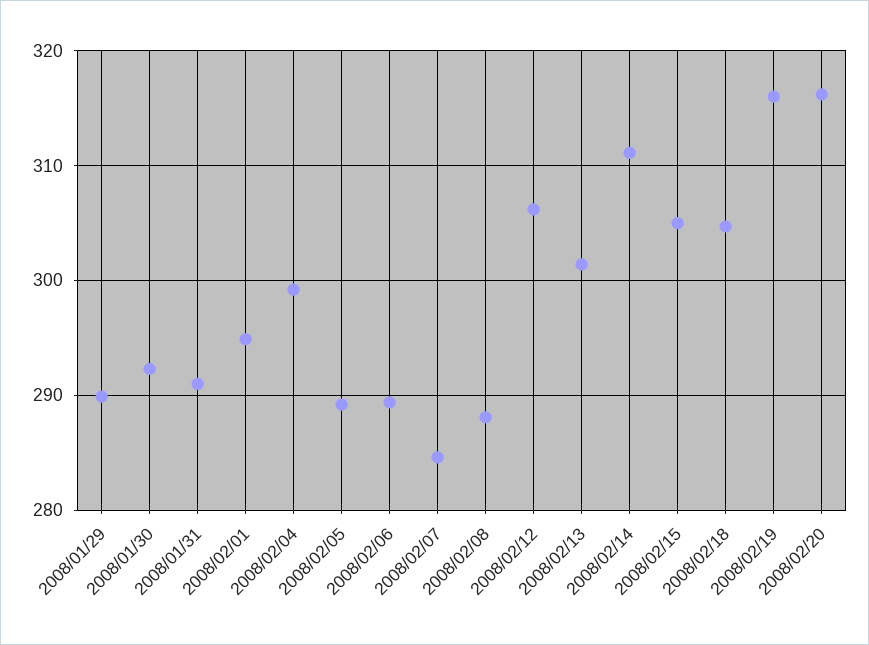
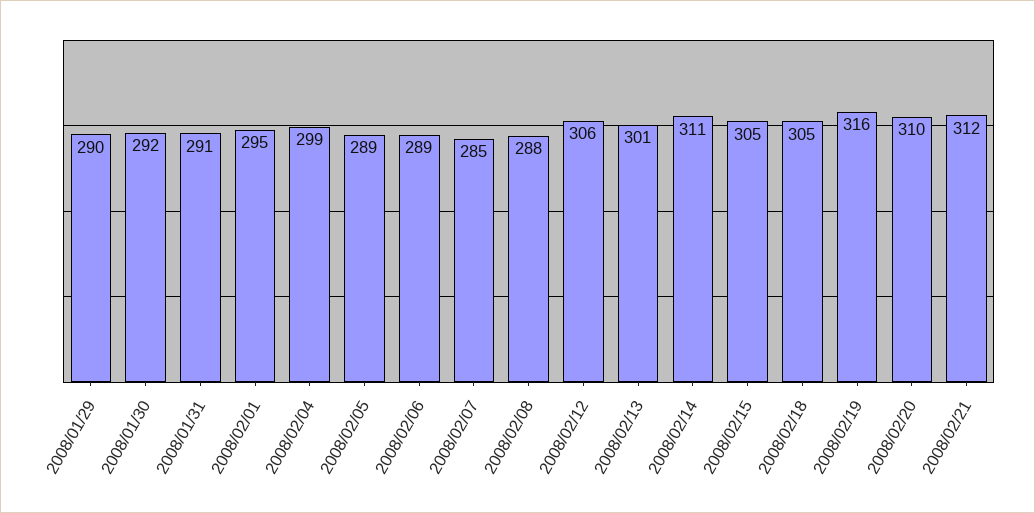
2008/02/20: 316 -> 310
2008/02/21: none -> 312

